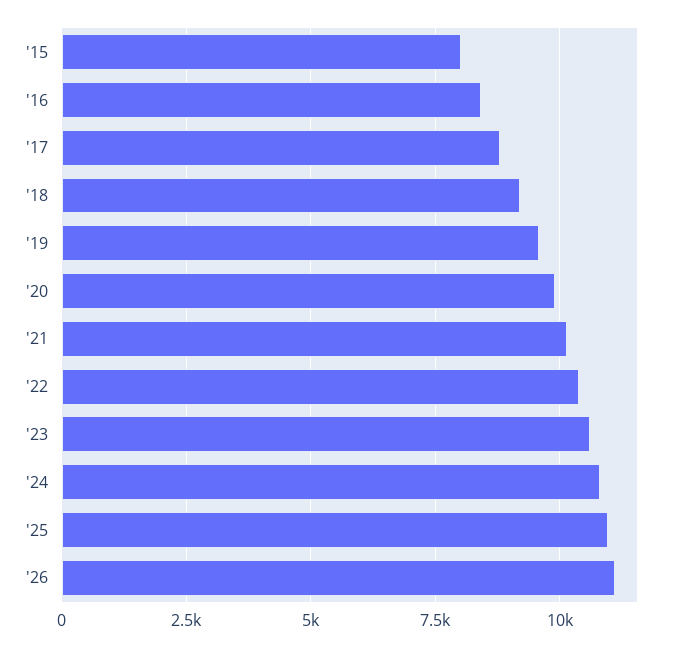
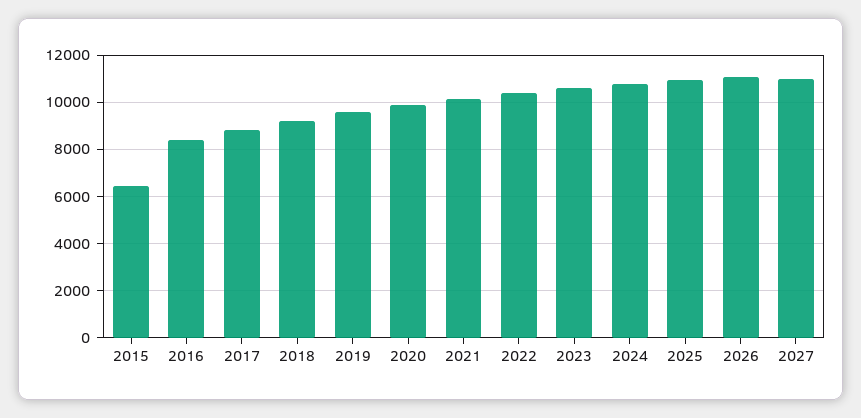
'15: 8000 -> 6500
2027: none -> 11000

